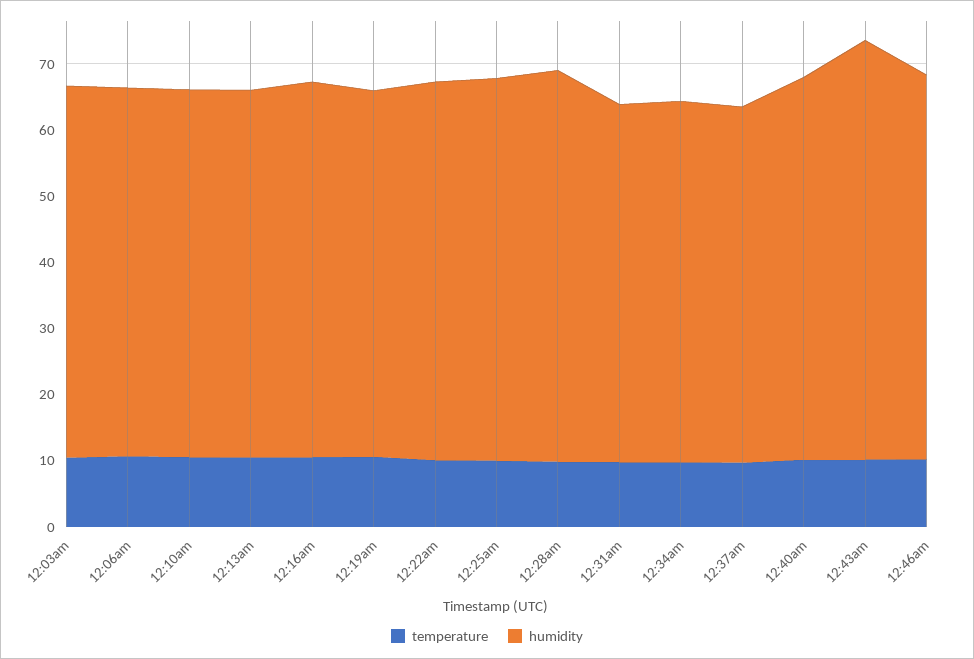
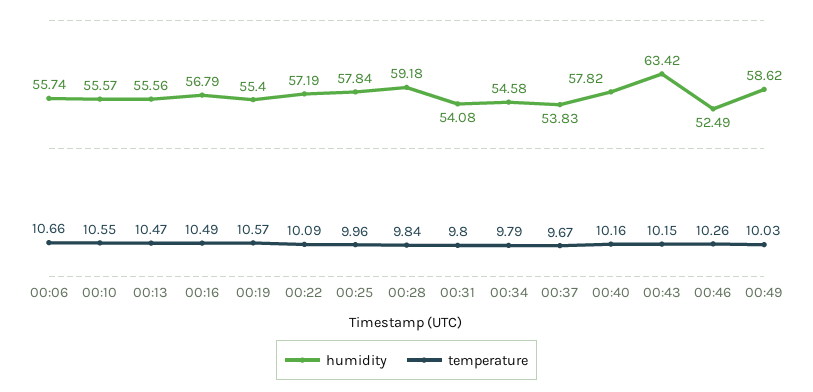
temperature, 12:03am: 10 -> none
humidity, 12:03am: 56 -> none
humidity, 12:46am: 58 -> 52.49
humidity, 00:49: none -> 58.62
temperature, 00:49: none -> 10.03

